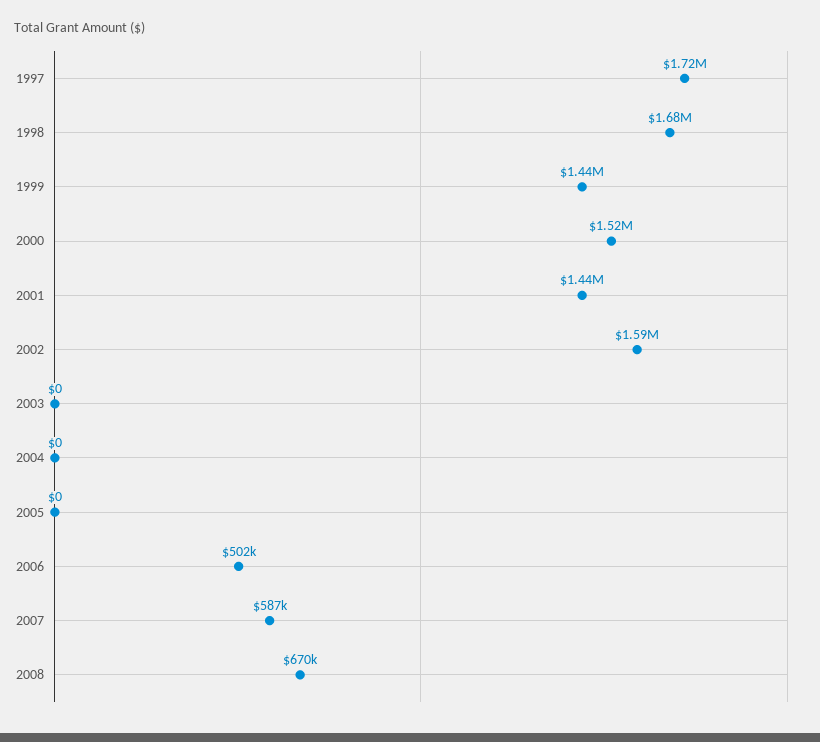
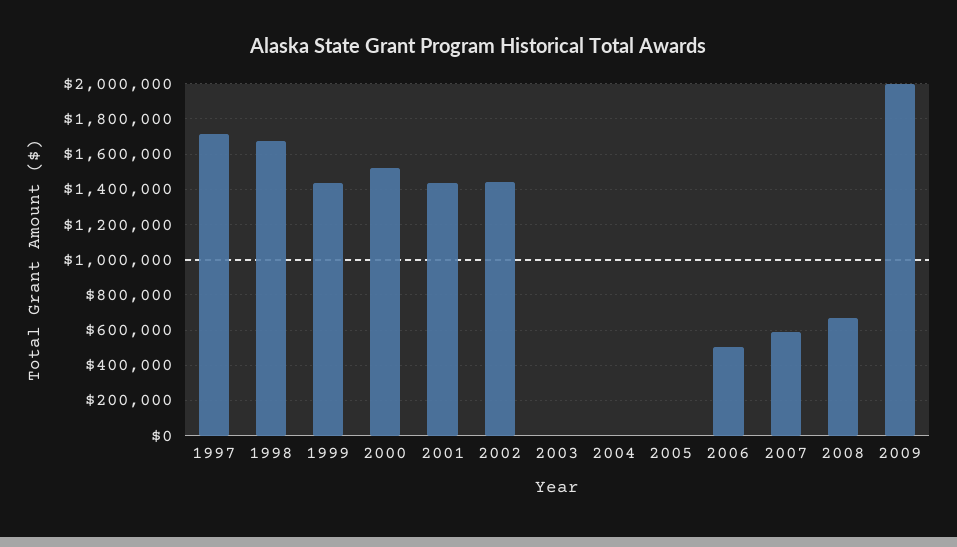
2002: 1590000 -> 1450000
2009: none -> 2000000

